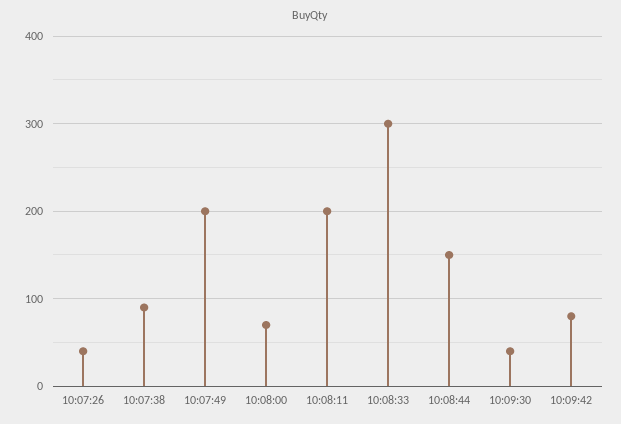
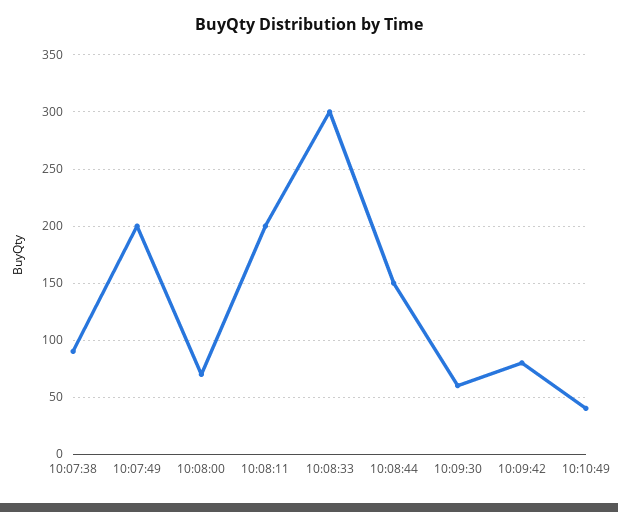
10:07:26: 40 -> none
10:09:30: 40 -> 60
10:10:49: none -> 40

